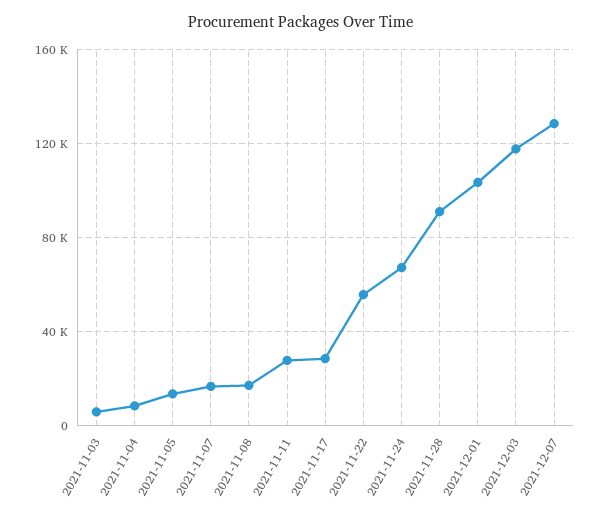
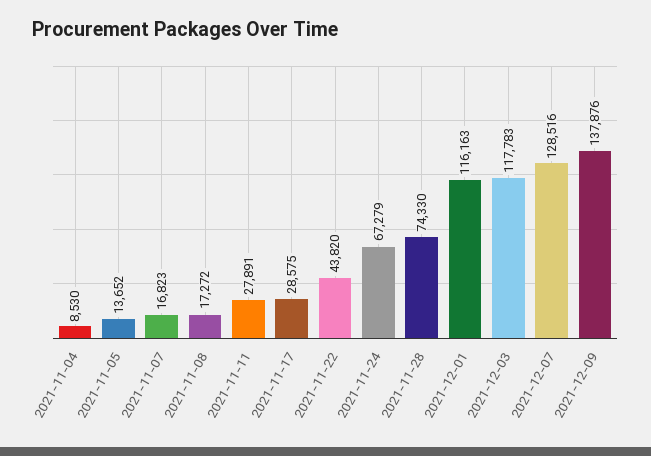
2021-11-03: 5000 -> none
2021-11-22: 55000 -> 43820
2021-11-28: 90000 -> 74330
2021-12-01: 105000 -> 116163
2021-12-09: none -> 137876

